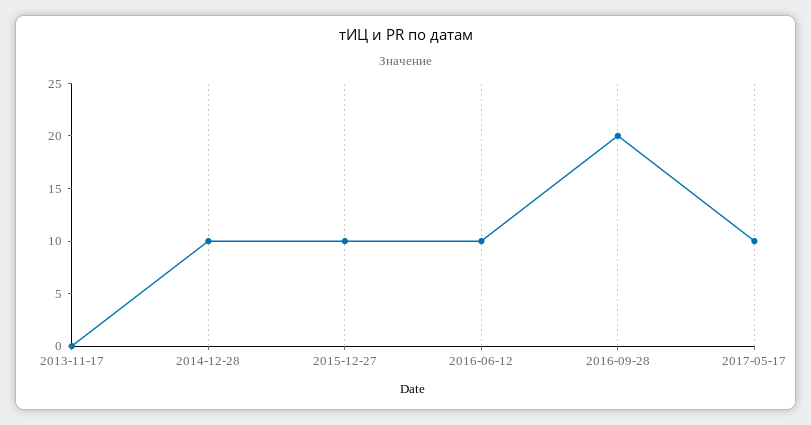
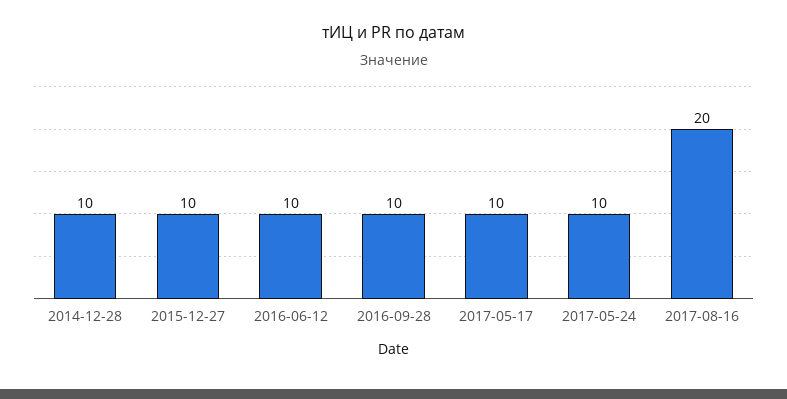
2013-11-17: 0 -> none
2016-09-28: 20 -> 10
2017-05-24: none -> 10
2017-08-16: none -> 20

